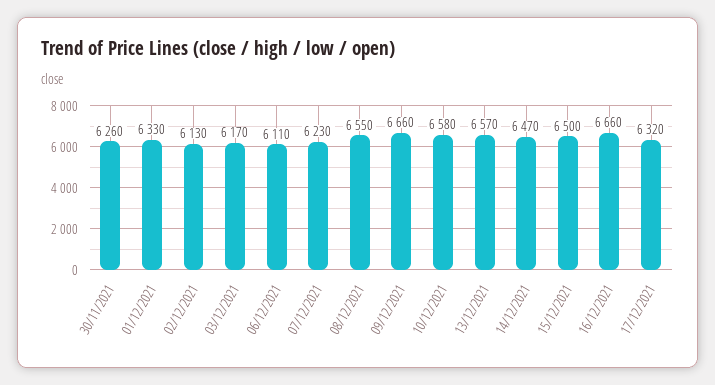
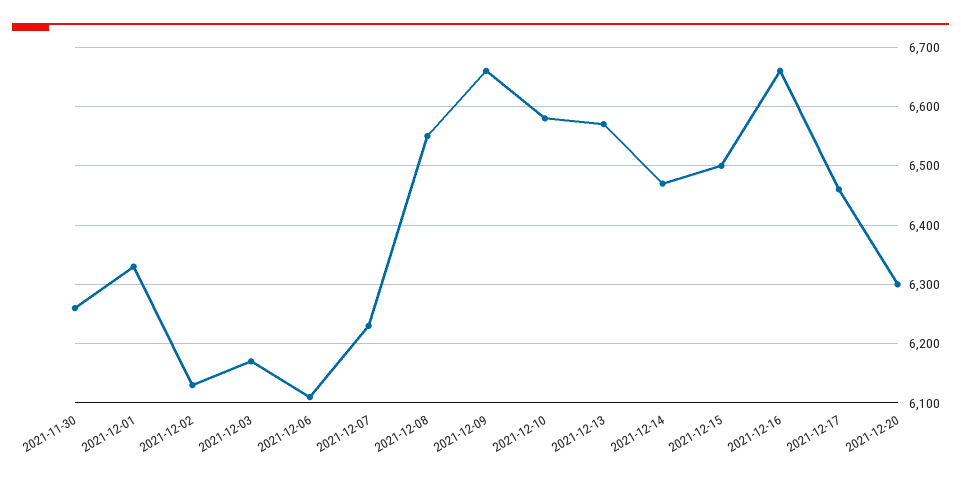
17/12/2021: 6320 -> 6460
2021-12-20: none -> 6300

